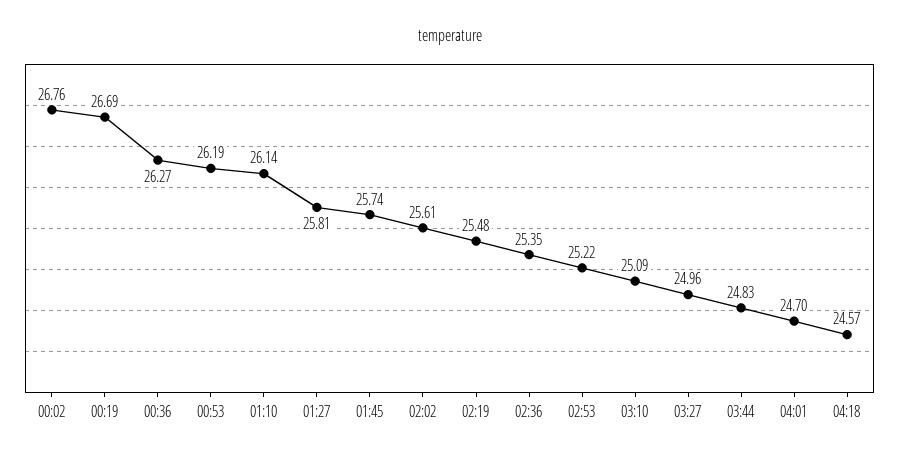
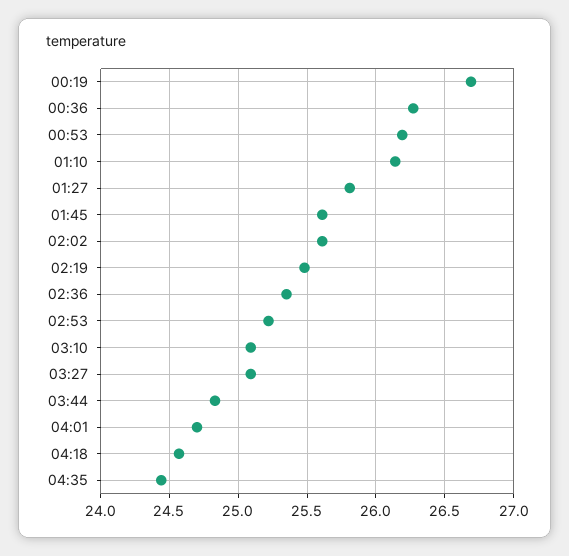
00:02: 26.76 -> none
01:45: 25.74 -> 25.6
03:27: 24.96 -> 25.1
04:35: none -> 24.45

